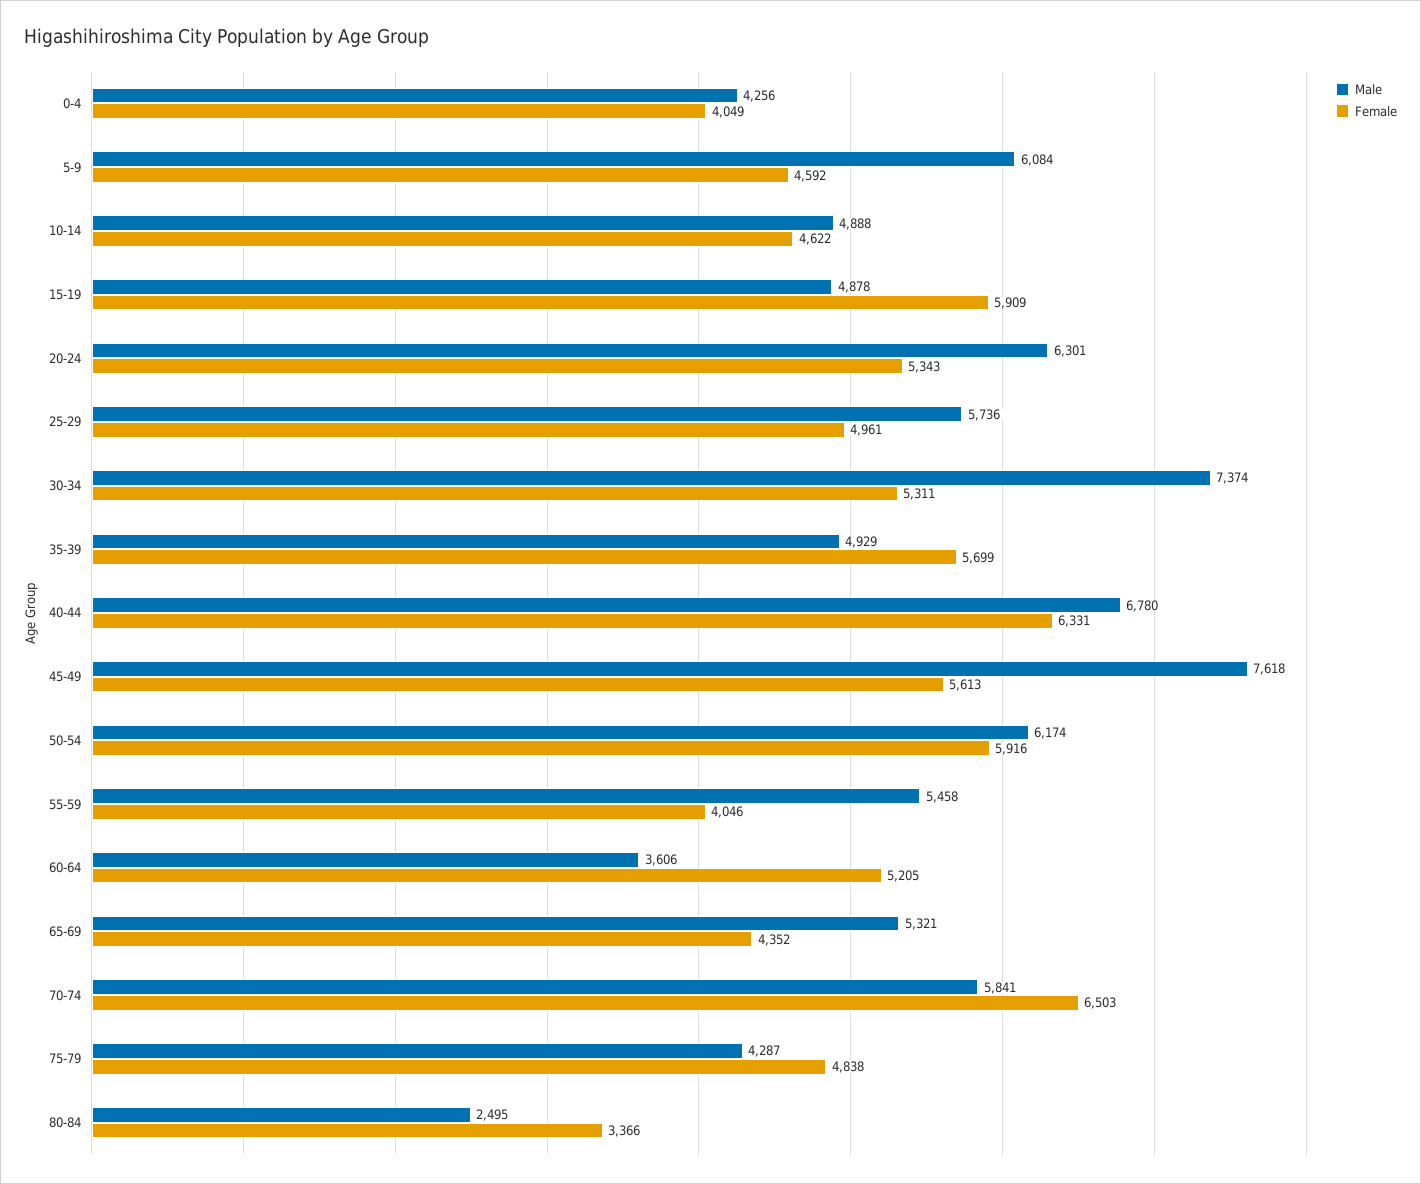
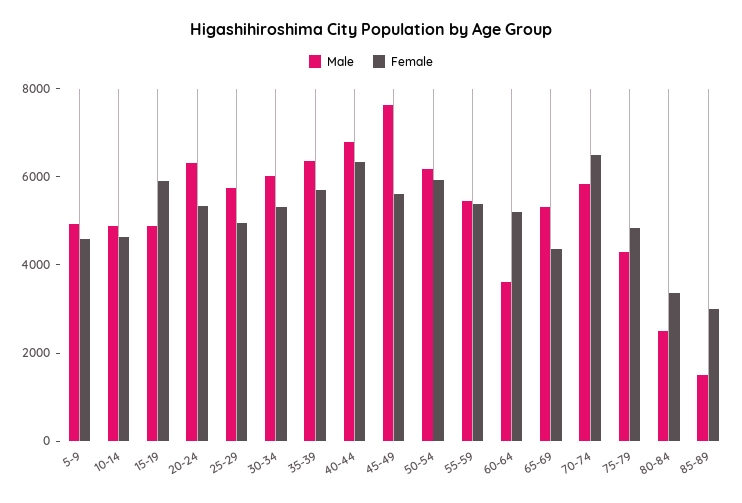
Male, 0-4: 4256 -> none
Female, 0-4: 4049 -> none
Male, 5-9: 6084 -> 5000
Male, 30-34: 7374 -> 6000
Male, 35-39: 4929 -> 6500
Female, 55-59: 4046 -> 5500
Male, 85-89: none -> 1500
Female, 85-89: none -> 3000

